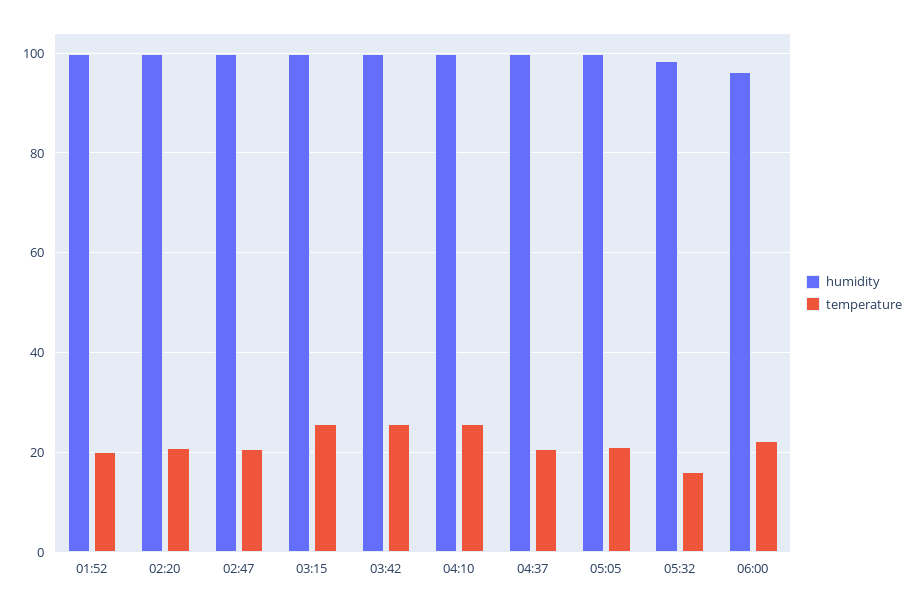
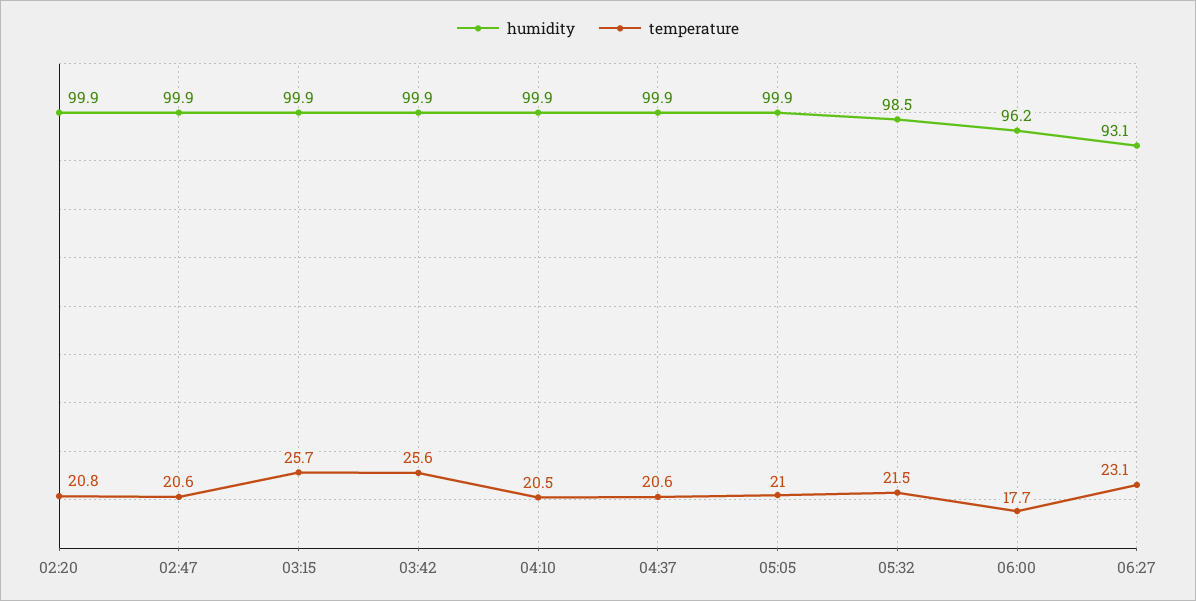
humidity, 01:52: 100 -> none
temperature, 01:52: 20 -> none
temperature, 04:10: 26 -> 20.5
temperature, 05:32: 16 -> 21.5
temperature, 06:00: 22 -> 17.7
humidity, 06:27: none -> 93.1
temperature, 06:27: none -> 23.1

